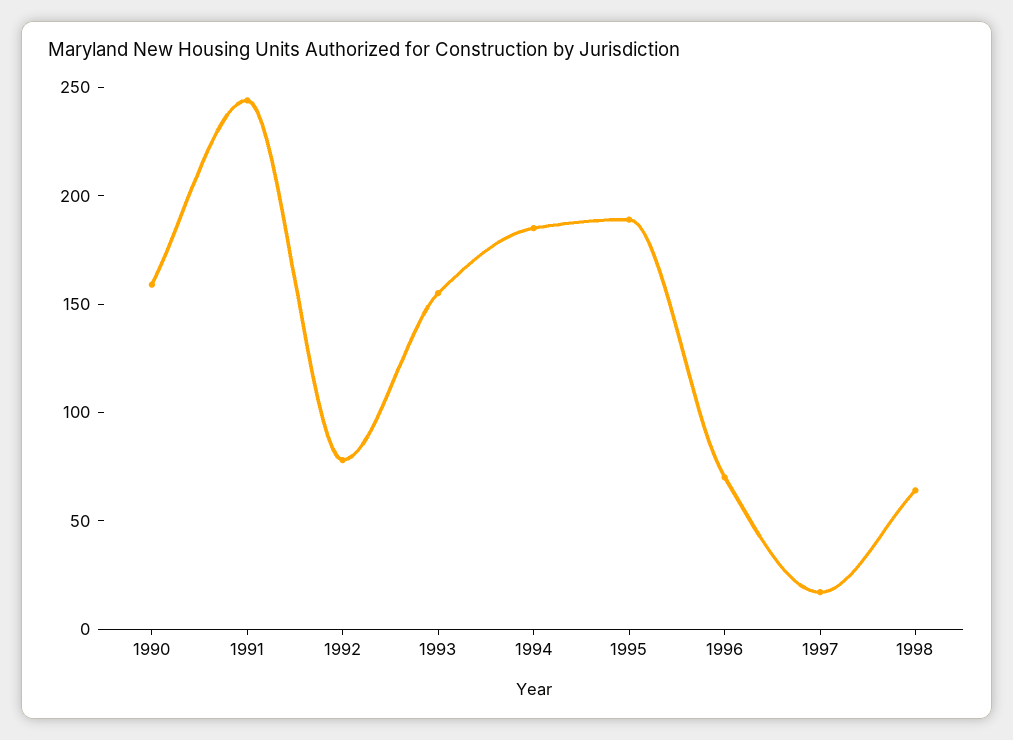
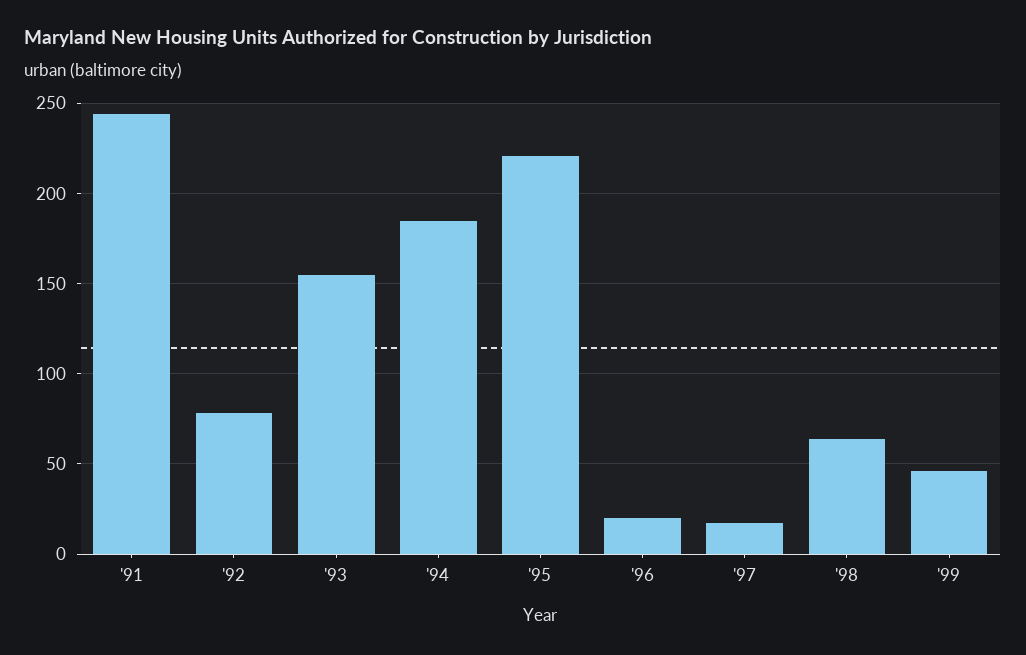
1990: 160 -> none
1995: 190 -> 220
1996: 70 -> 20
'99: none -> 45

